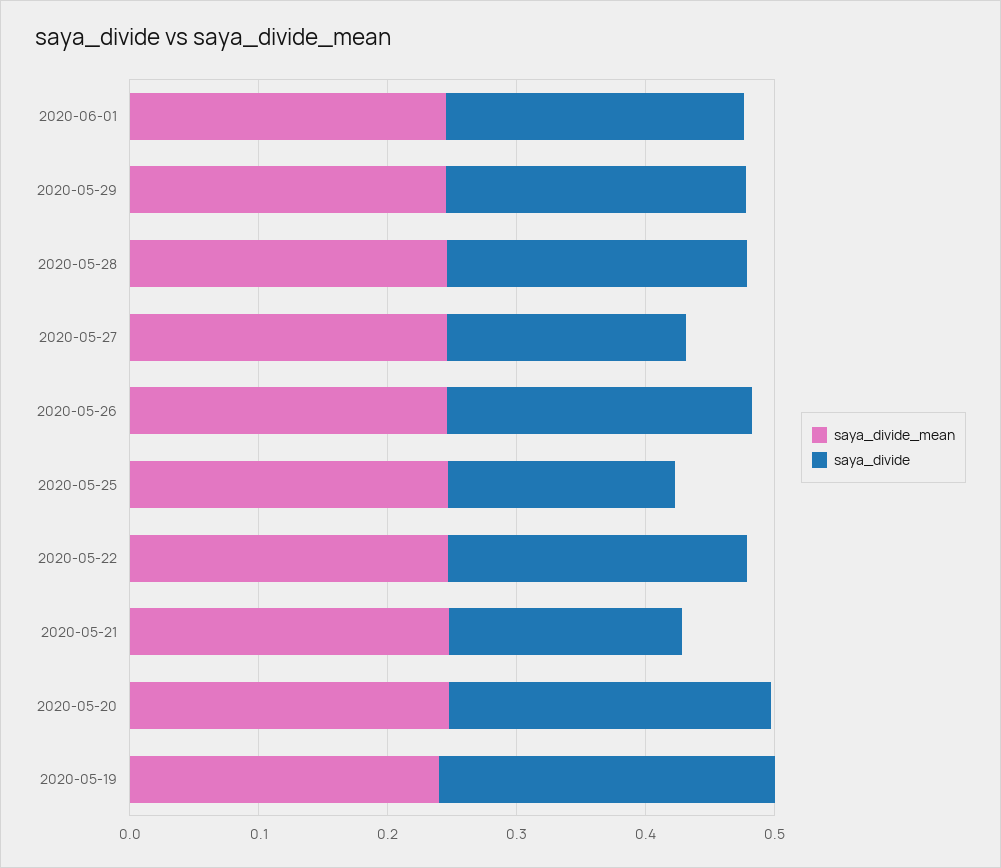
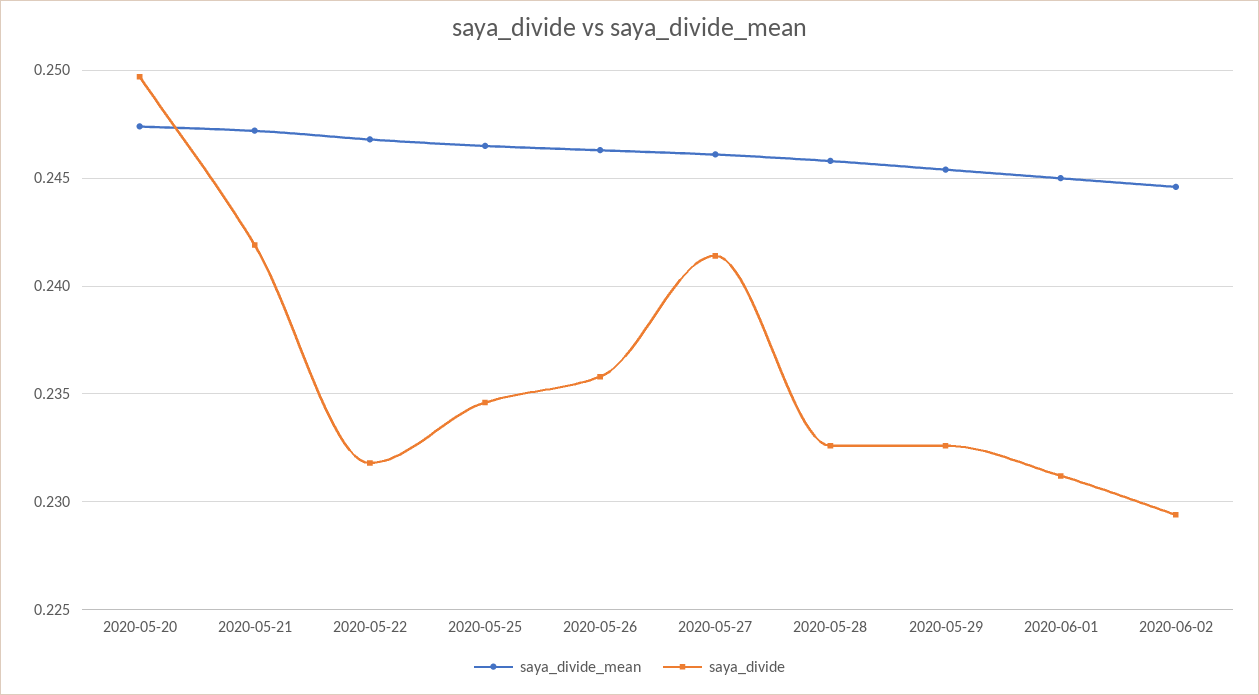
saya_divide, 2020-05-27: 0.18 -> 0.2415
saya_divide, 2020-05-25: 0.18 -> 0.2345
saya_divide, 2020-05-21: 0.18 -> 0.242
saya_divide_mean, 2020-05-19: 0.24 -> none
saya_divide, 2020-05-19: 0.26 -> none
saya_divide_mean, 2020-06-02: none -> 0.2445
saya_divide, 2020-06-02: none -> 0.2295

